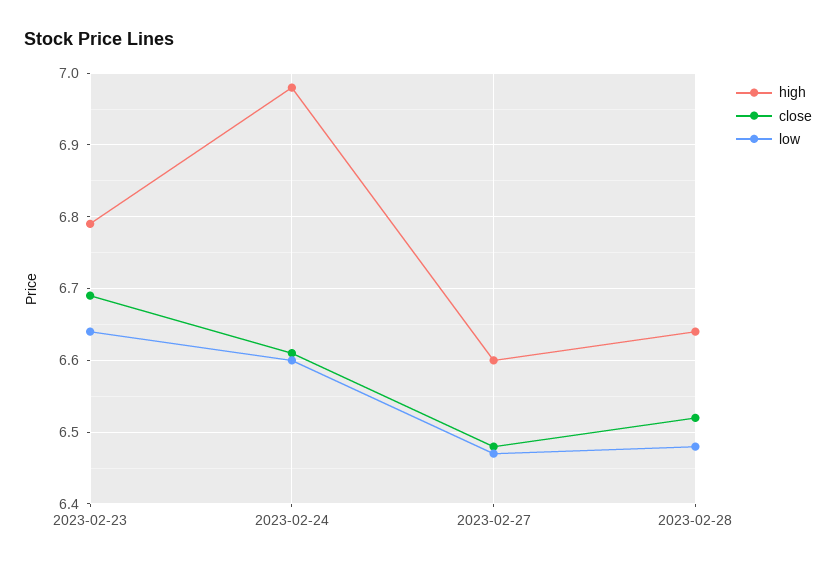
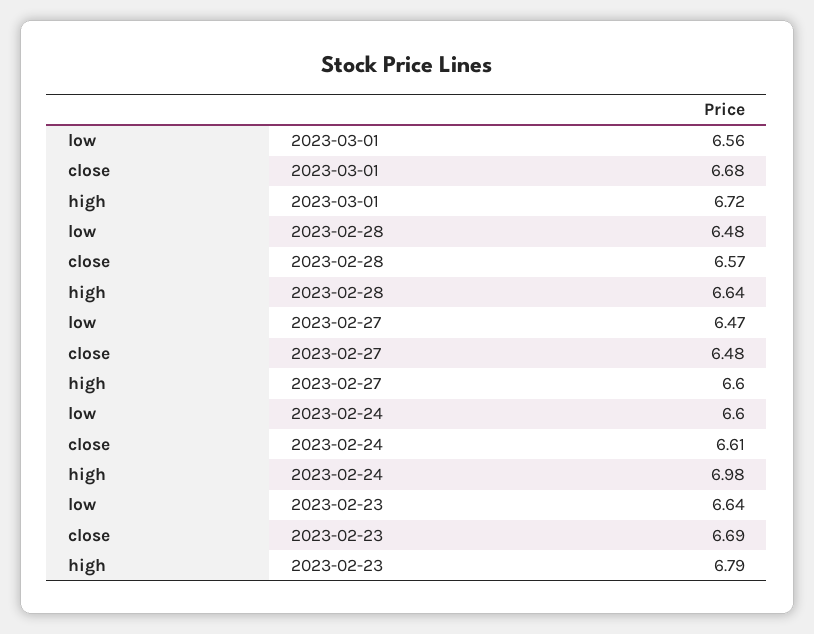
close, 2023-02-28: 6.52 -> 6.57
low, 2023-03-01: none -> 6.56
close, 2023-03-01: none -> 6.68
high, 2023-03-01: none -> 6.72

